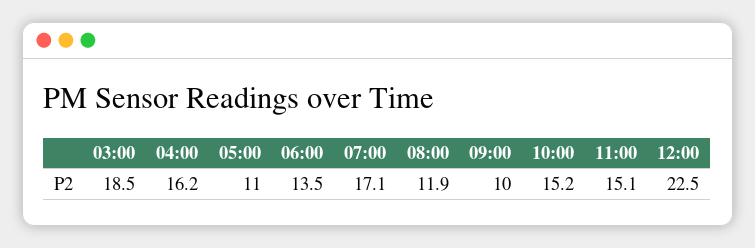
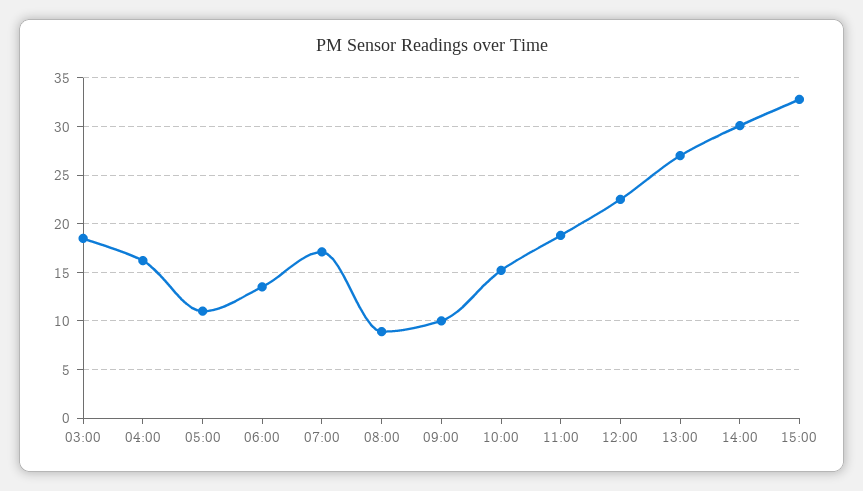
08:00: 11.9 -> 9
11:00: 15.1 -> 19
13:00: none -> 27
14:00: none -> 30
15:00: none -> 33

